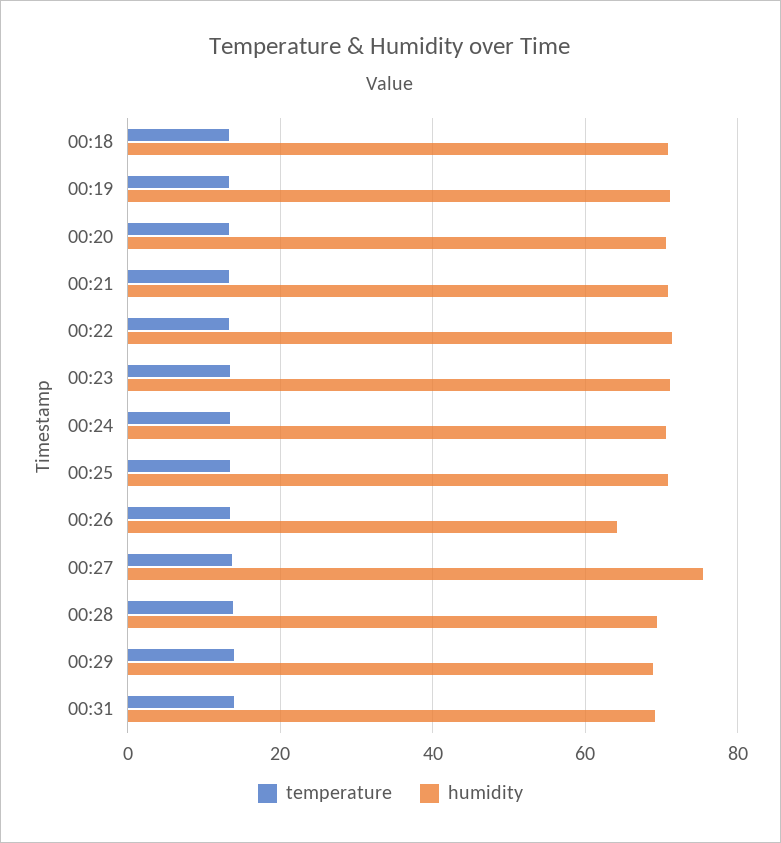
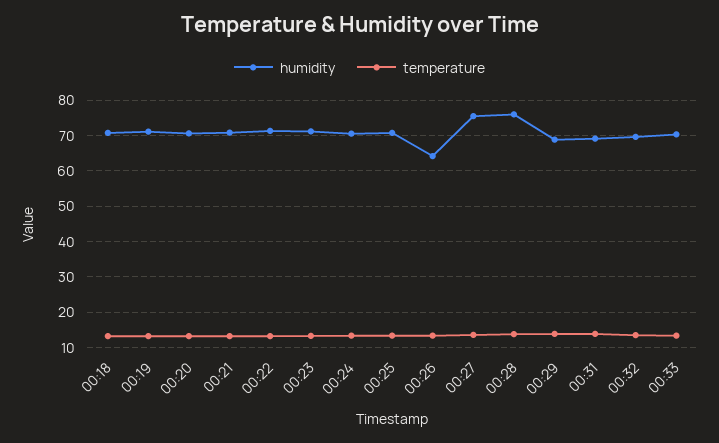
humidity, 00:28: 70 -> 76
humidity, 00:32: none -> 70
temperature, 00:32: none -> 14
humidity, 00:33: none -> 70
temperature, 00:33: none -> 14

